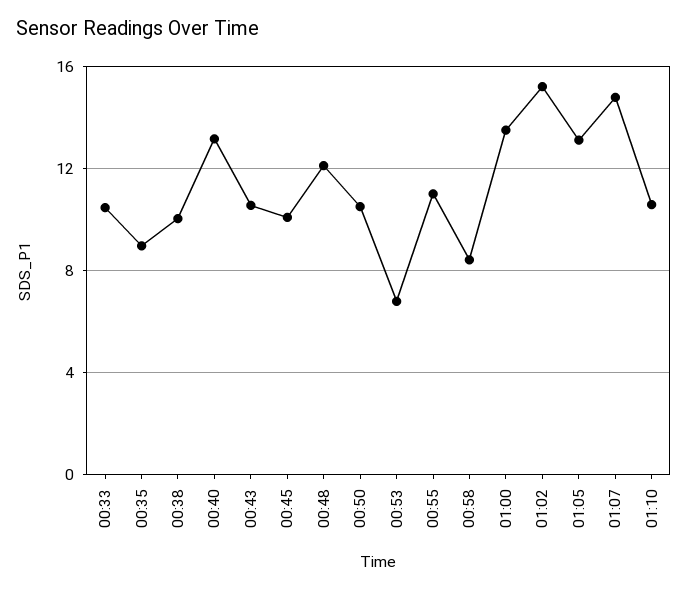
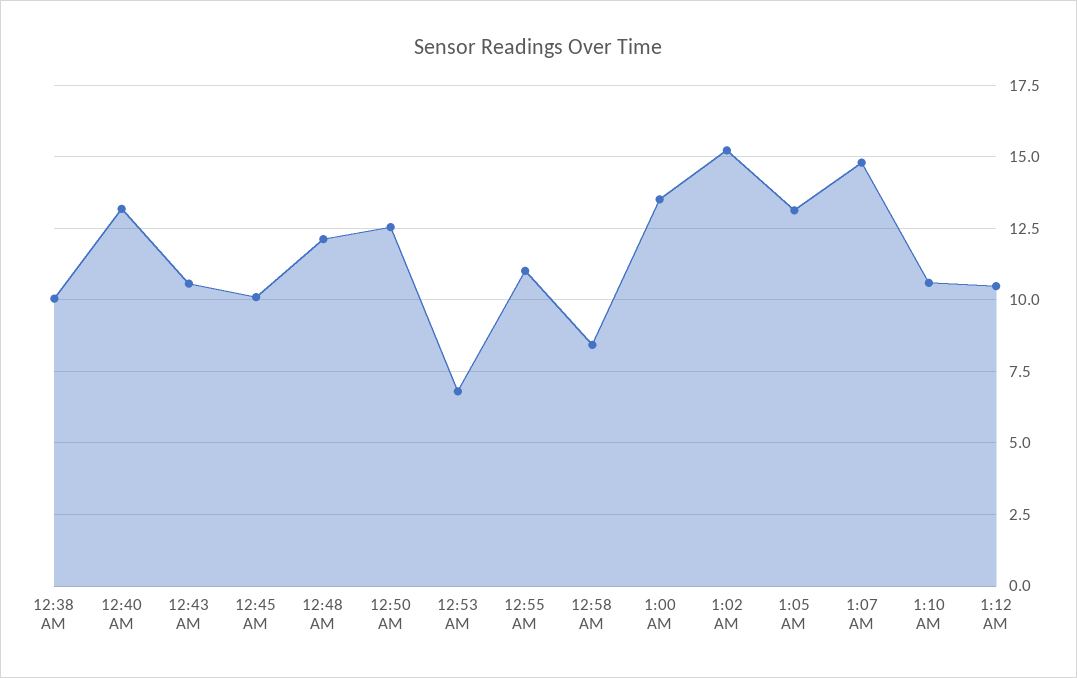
00:33: 10.5 -> none
00:35: 9 -> none
00:50: 10.5 -> 12.5
1:12 AM: none -> 10.5

